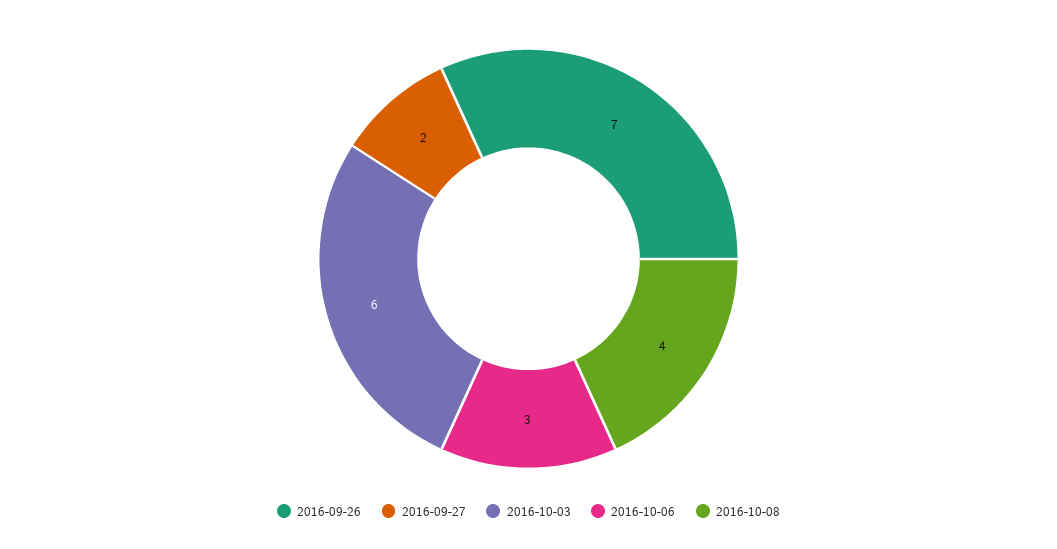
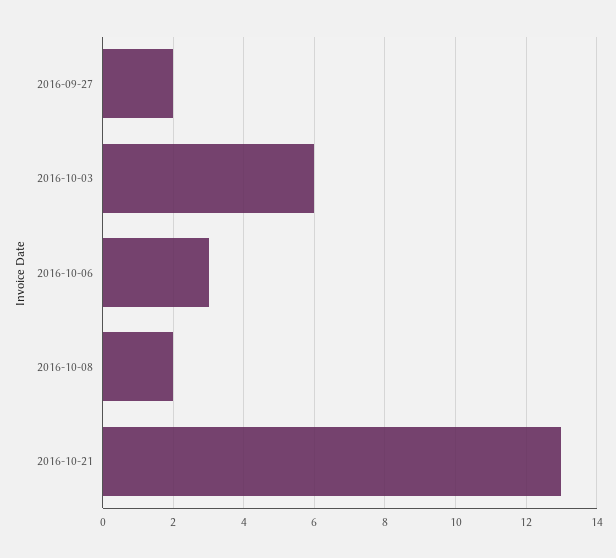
2016-09-26: 7 -> none
2016-10-08: 4 -> 2
2016-10-21: none -> 13

